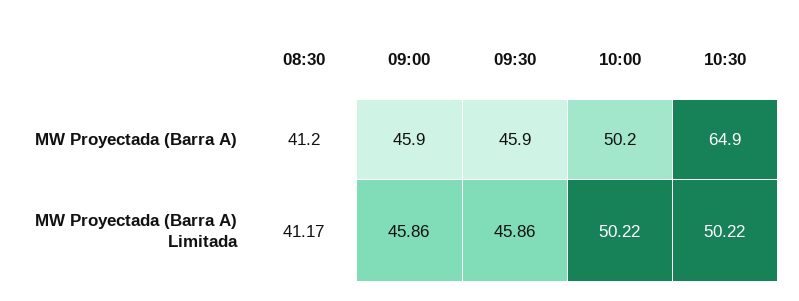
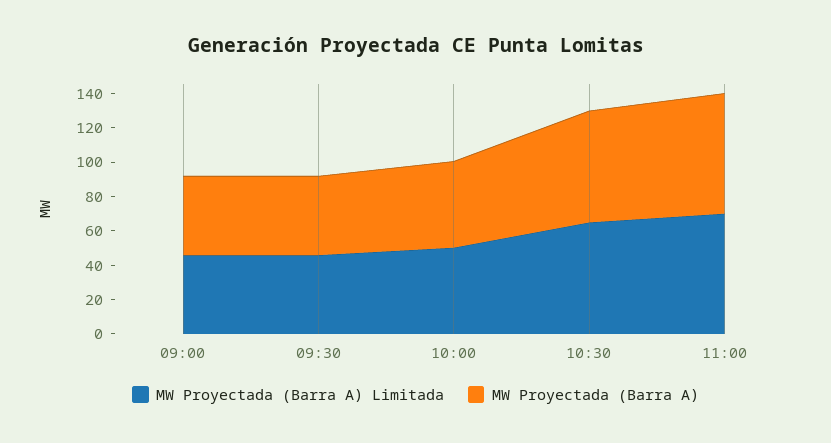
MW Proyectada (Barra A), 08:30: 41.2 -> none
MW Proyectada (Barra A) Limitada, 08:30: 41.17 -> none
MW Proyectada (Barra A) Limitada, 10:30: 50.22 -> 65
MW Proyectada (Barra A) Limitada, 11:00: none -> 70
MW Proyectada (Barra A), 11:00: none -> 70

